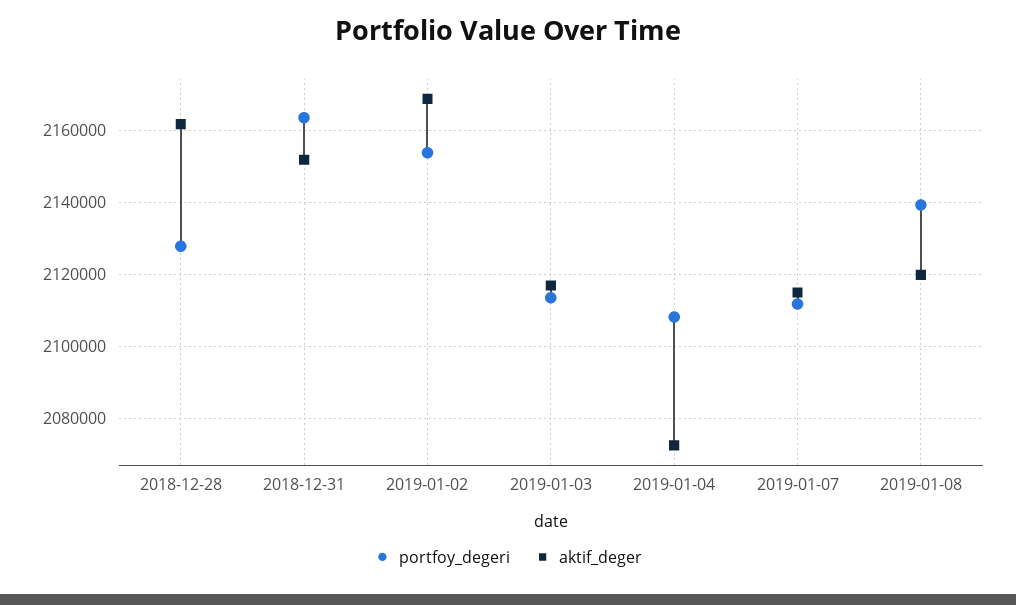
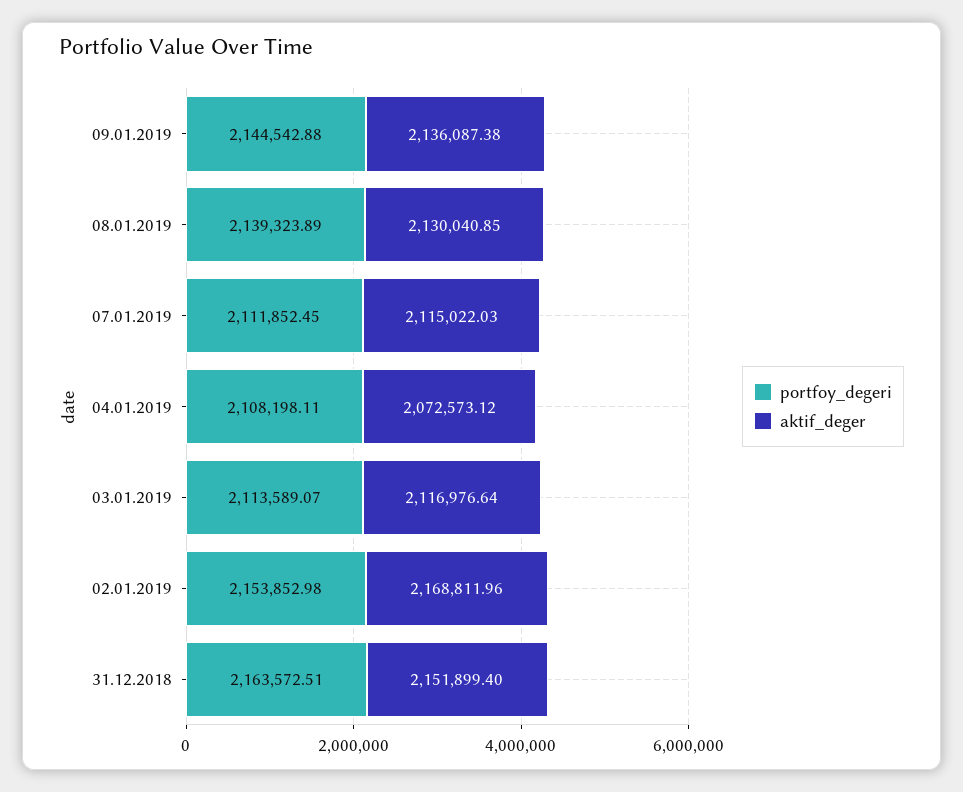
portfoy_degeri, 2018-12-28: 2128000 -> none
aktif_deger, 2018-12-28: 2162000 -> none
aktif_deger, 2019-01-08: 2120000 -> 2130040.85
portfoy_degeri, 09.01.2019: none -> 2144542.88
aktif_deger, 09.01.2019: none -> 2136087.38

